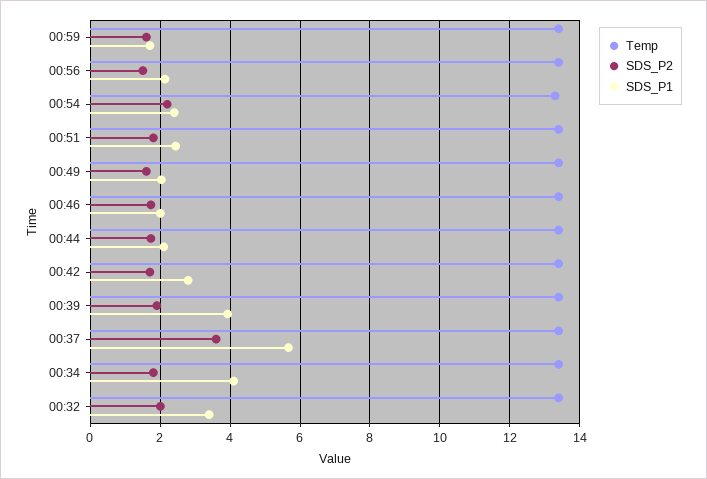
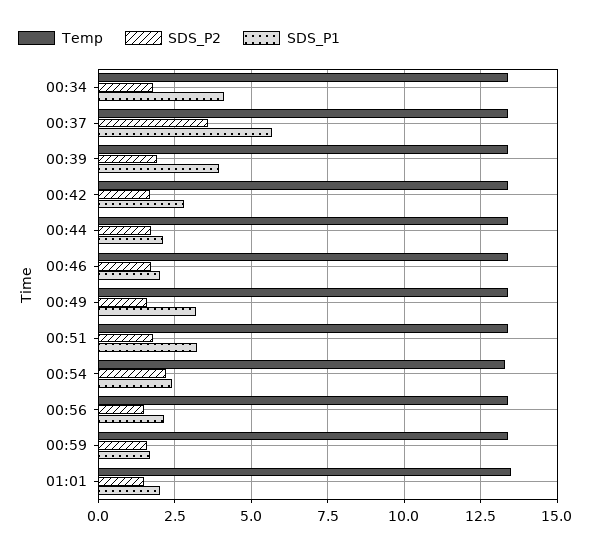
SDS_P1, 00:51: 2.4 -> 3.25
SDS_P1, 00:49: 2 -> 3.25
Temp, 00:32: 13.4 -> none
SDS_P2, 00:32: 2 -> none
SDS_P1, 00:32: 3.4 -> none
Temp, 01:01: none -> 13.5
SDS_P2, 01:01: none -> 1.5
SDS_P1, 01:01: none -> 2

